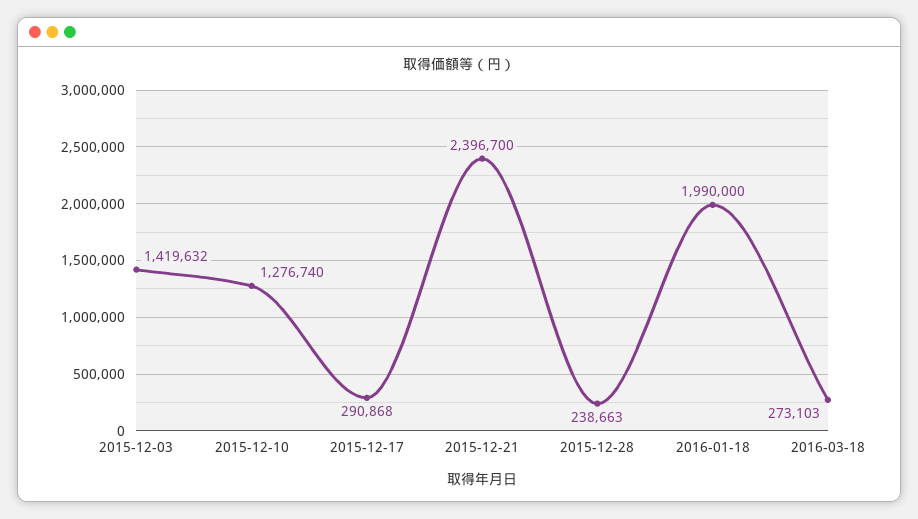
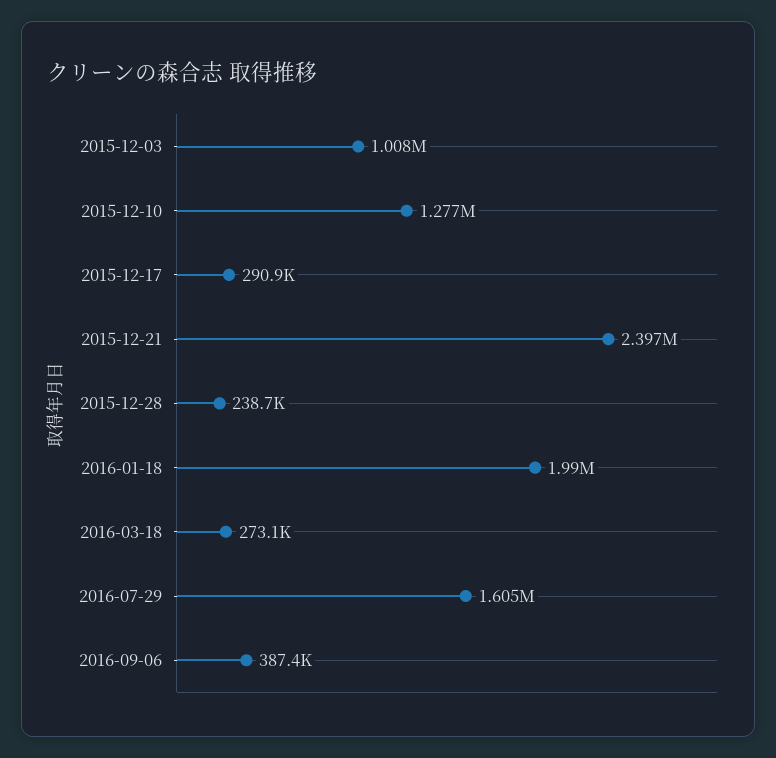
2015-12-03: 1419632 -> 1008000
2016-07-29: none -> 1605000
2016-09-06: none -> 387400

